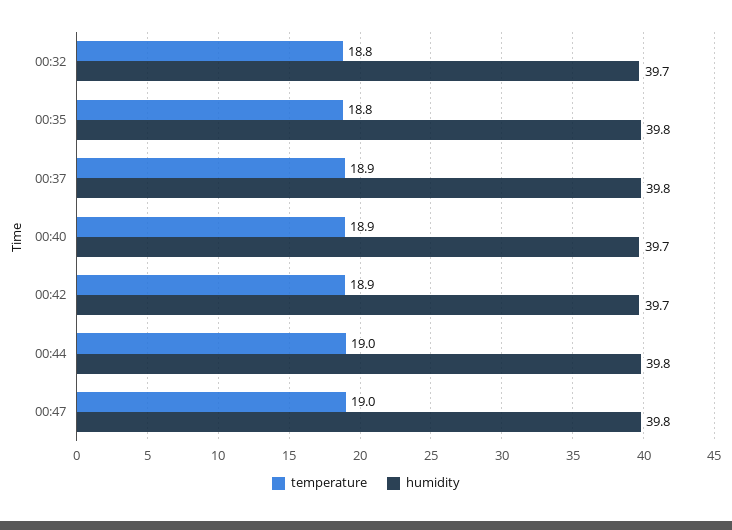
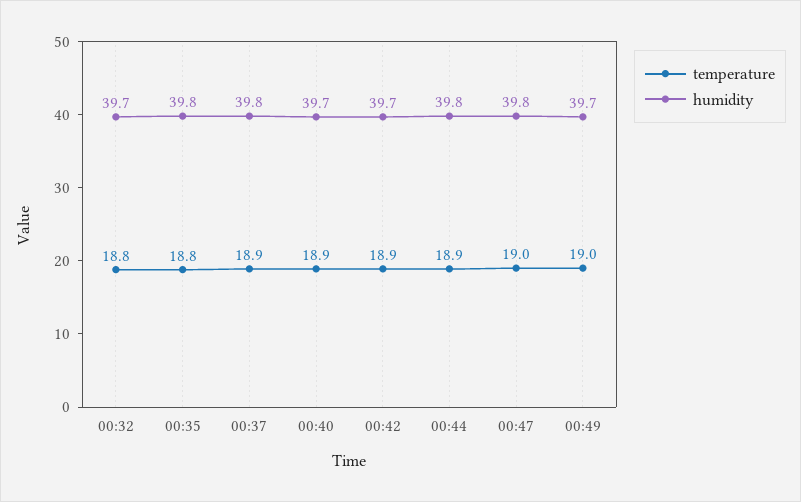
temperature, 00:44: 19 -> 18.9
temperature, 00:49: none -> 19
humidity, 00:49: none -> 39.7

